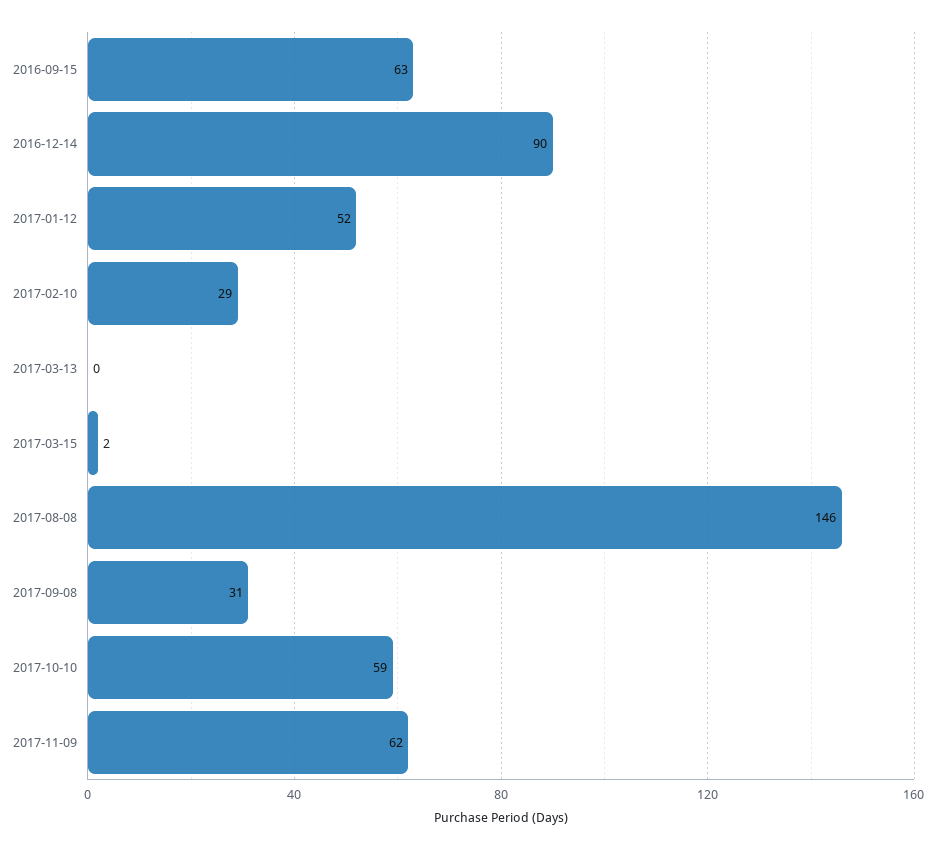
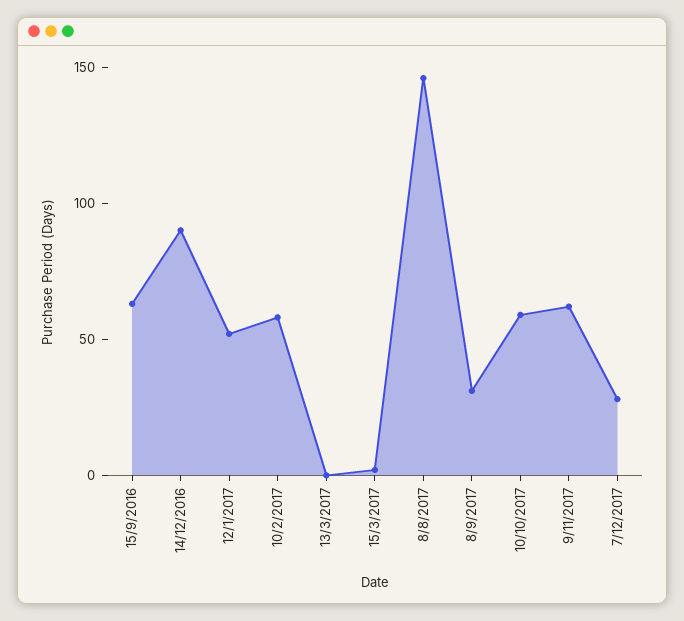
2017-02-10: 29 -> 60
7/12/2017: none -> 30

